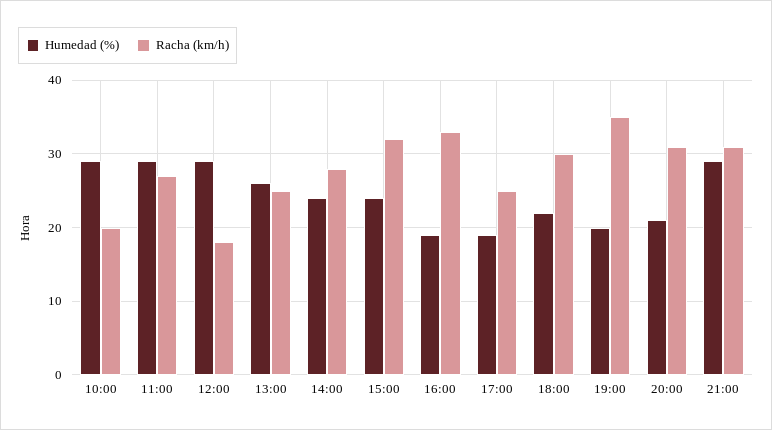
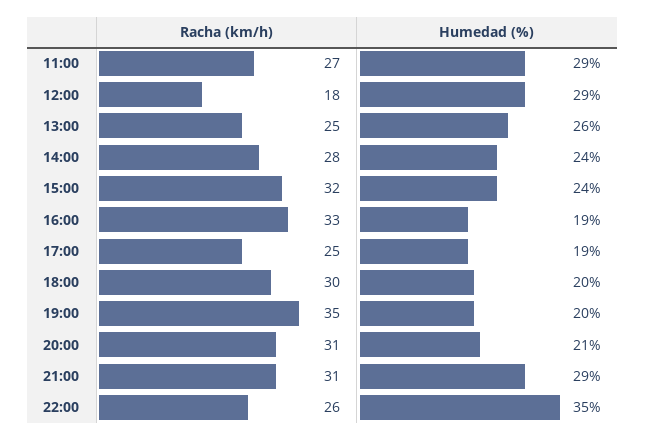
Humedad (%), 10:00: 29 -> none
Racha (km/h), 10:00: 20 -> none
Humedad (%), 18:00: 22 -> 20
Racha (km/h), 22:00: none -> 26
Humedad (%), 22:00: none -> 35

